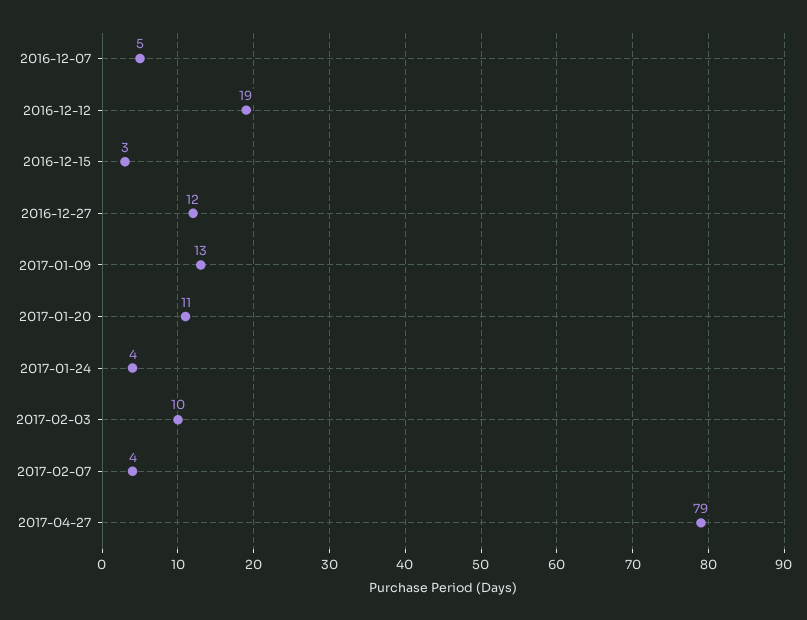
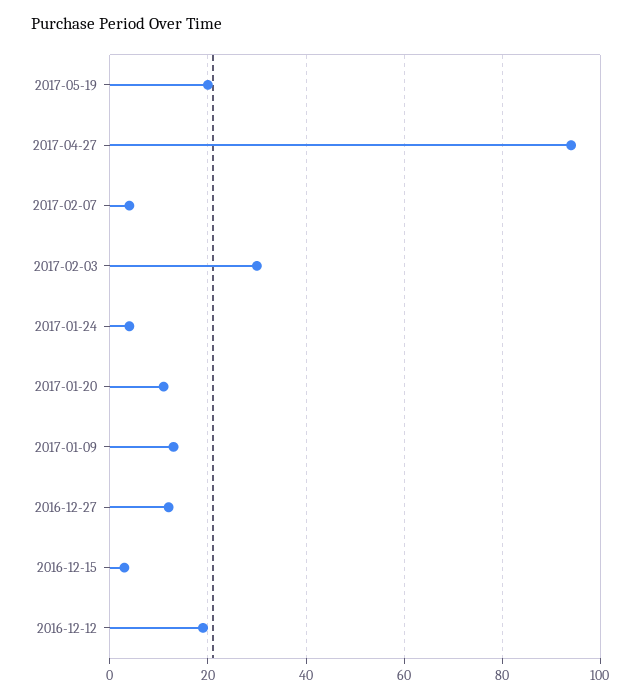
2016-12-07: 5 -> none
2017-02-03: 10 -> 30
2017-04-27: 79 -> 95
2017-05-19: none -> 20

